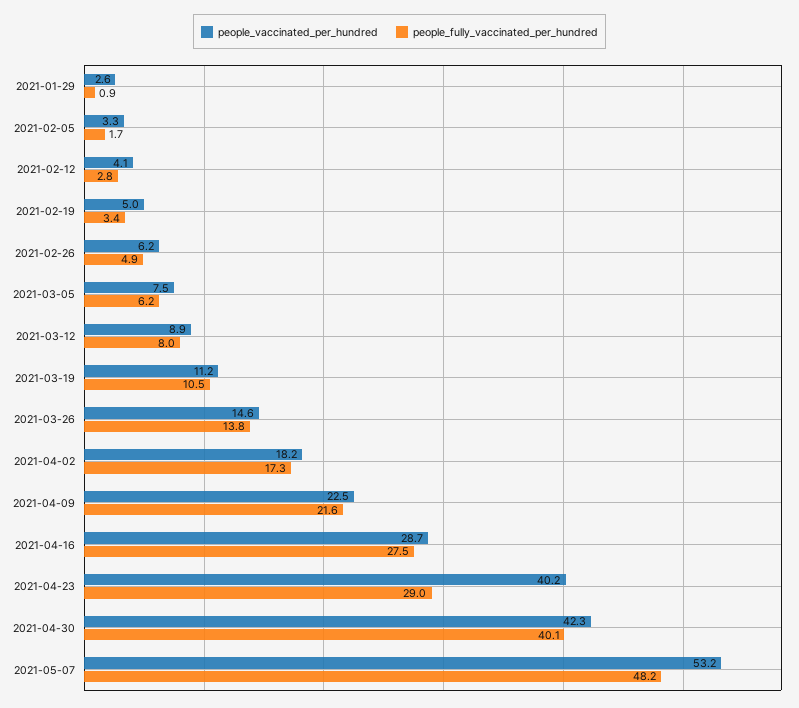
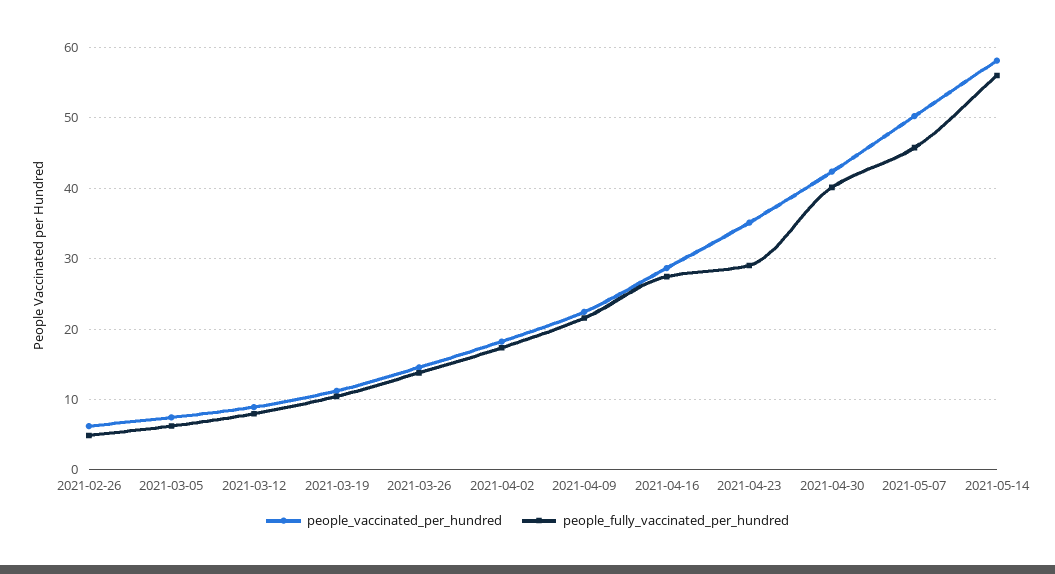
people_vaccinated_per_hundred, 2021-01-29: 2.6 -> none
people_fully_vaccinated_per_hundred, 2021-01-29: 0.9 -> none
people_vaccinated_per_hundred, 2021-02-05: 3.3 -> none
people_fully_vaccinated_per_hundred, 2021-02-05: 1.7 -> none
people_vaccinated_per_hundred, 2021-02-12: 4.1 -> none
people_fully_vaccinated_per_hundred, 2021-02-12: 2.8 -> none
people_vaccinated_per_hundred, 2021-02-19: 5 -> none
people_fully_vaccinated_per_hundred, 2021-02-19: 3.4 -> none
people_vaccinated_per_hundred, 2021-04-23: 40.2 -> 35
people_vaccinated_per_hundred, 2021-05-07: 53.2 -> 50
people_fully_vaccinated_per_hundred, 2021-05-07: 48.2 -> 46
people_vaccinated_per_hundred, 2021-05-14: none -> 58
people_fully_vaccinated_per_hundred, 2021-05-14: none -> 56

